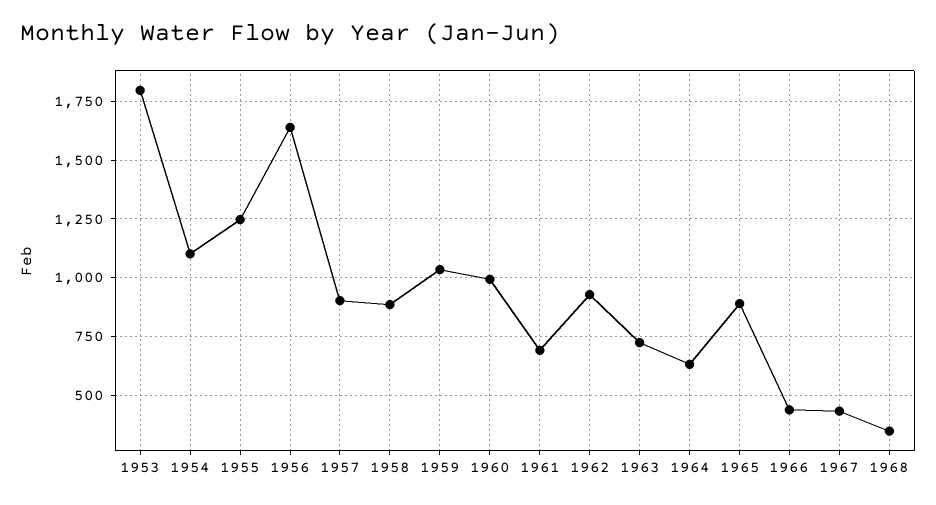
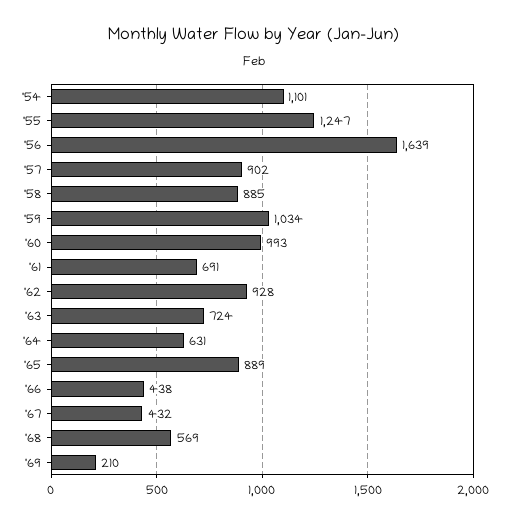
1953: 1800 -> none
1968: 350 -> 569
'69: none -> 210

